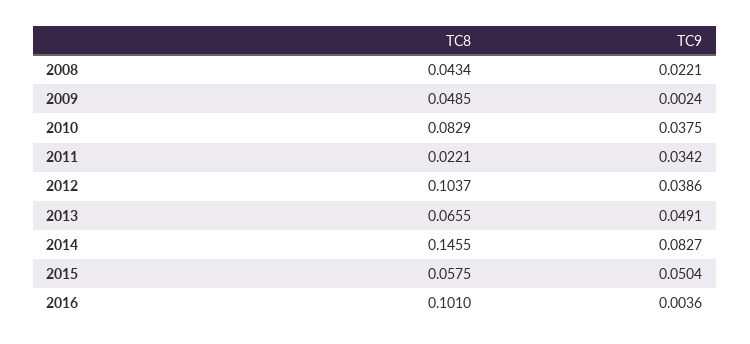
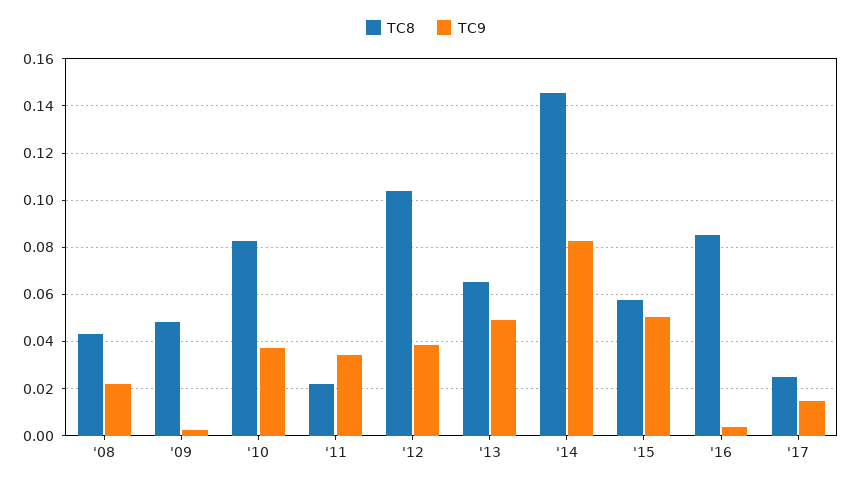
TC8, 2016: 0.101 -> 0.085
TC8, '17: none -> 0.025
TC9, '17: none -> 0.015

